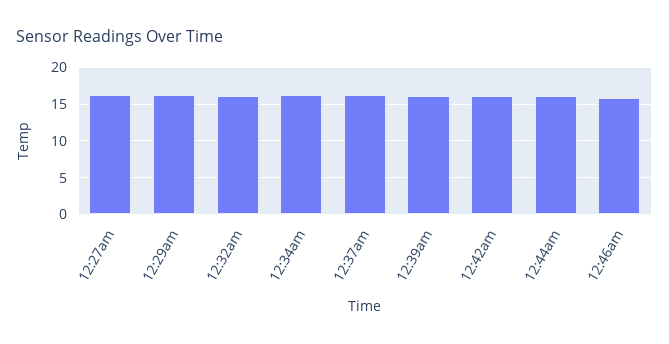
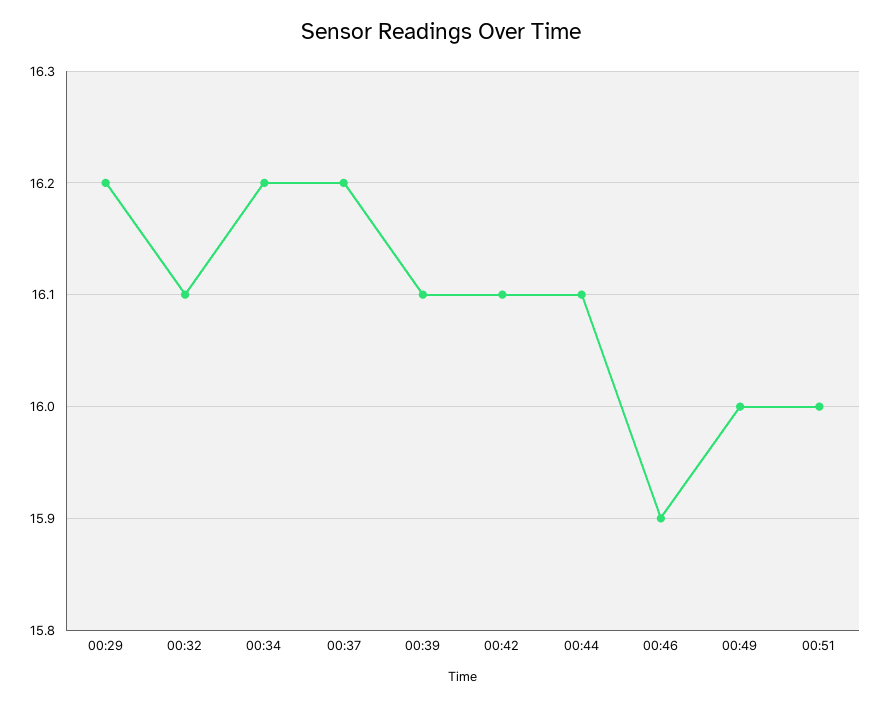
12:27am: 16 -> none
00:49: none -> 16
00:51: none -> 16

